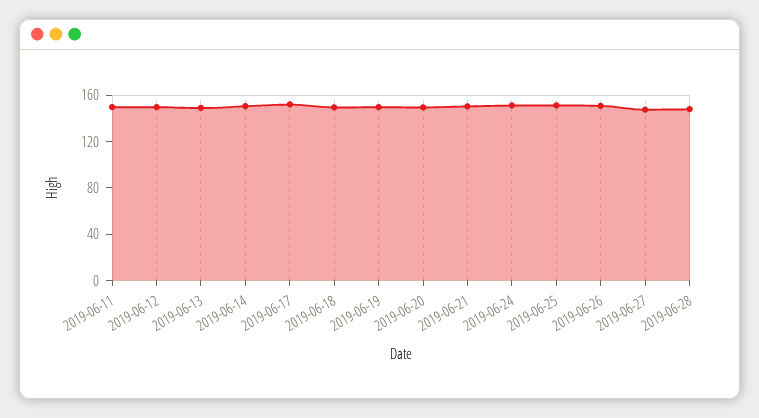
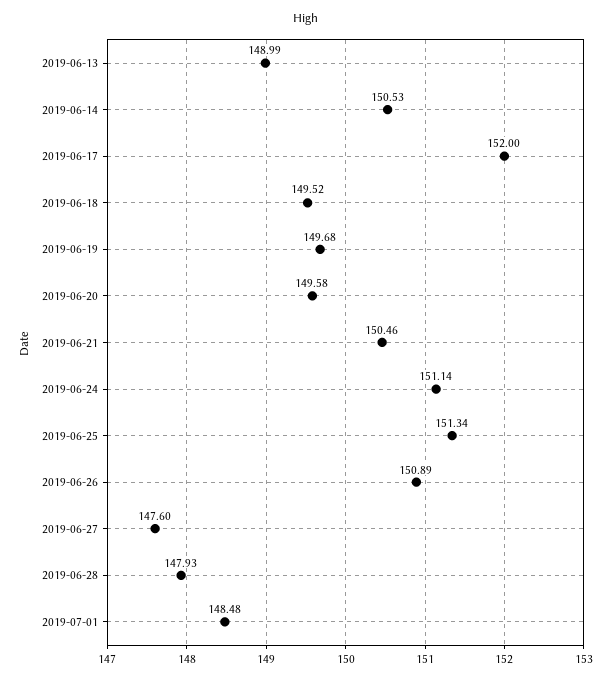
2019-06-11: 150 -> none
2019-06-12: 150 -> none
2019-07-01: none -> 148.48

